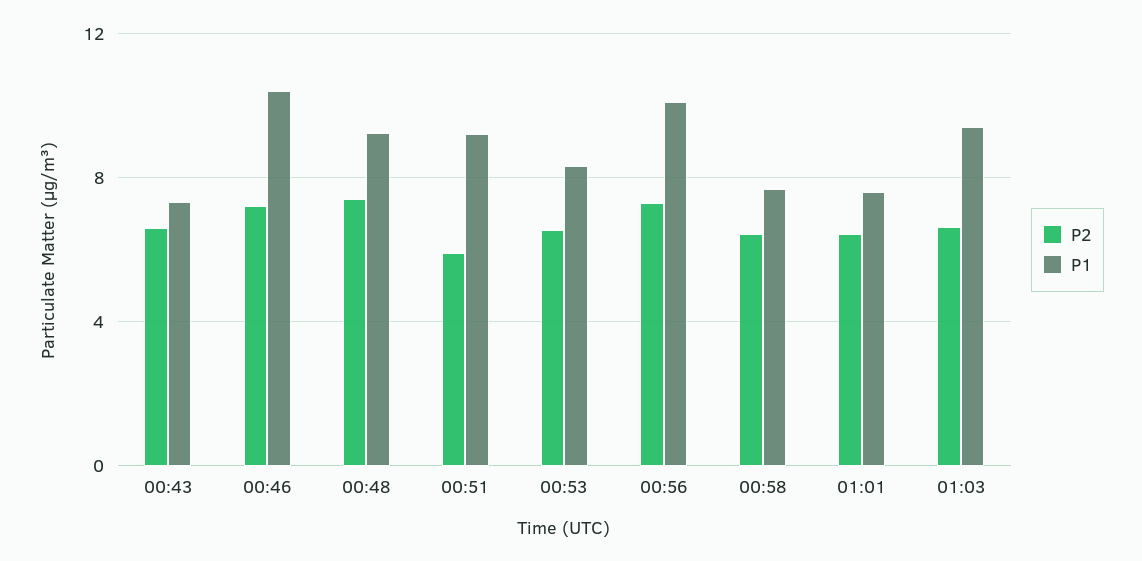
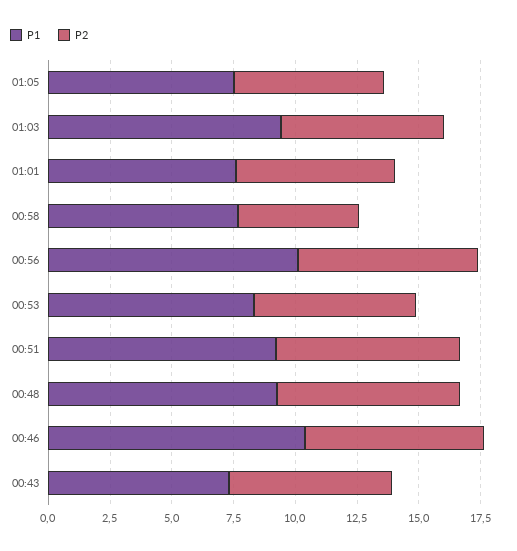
P2, 00:51: 6 -> 7.5
P2, 00:58: 6.5 -> 5
P1, 01:05: none -> 7.5
P2, 01:05: none -> 6

